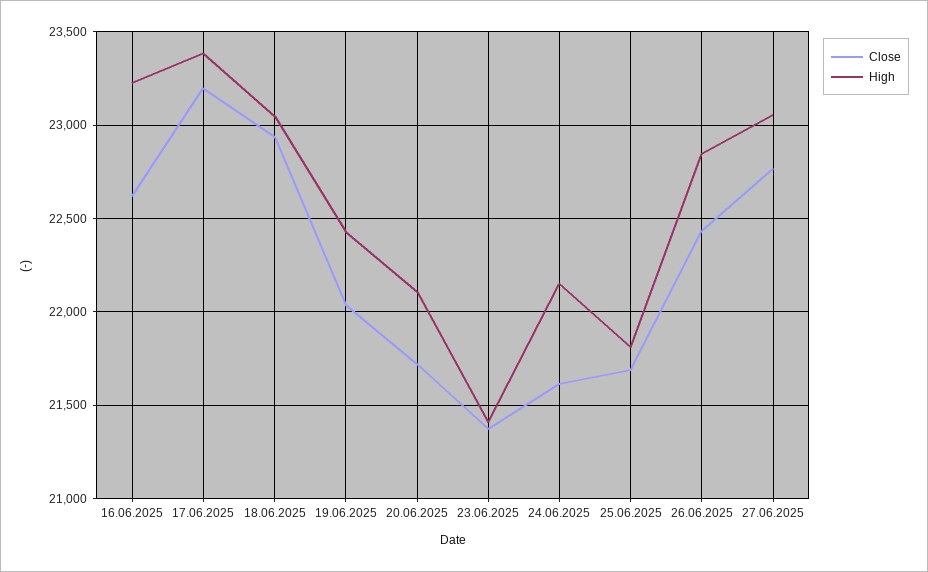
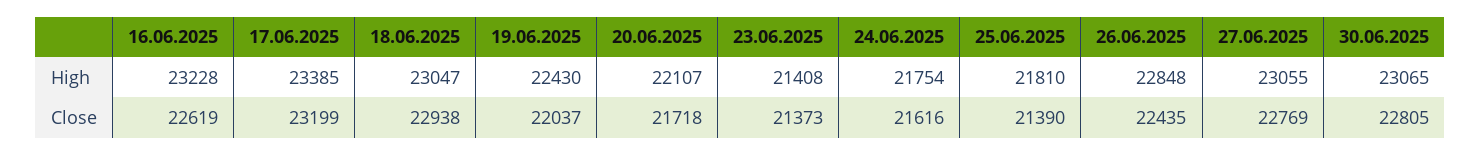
High, 24.06.2025: 22150 -> 21754
Close, 25.06.2025: 21700 -> 21390
High, 30.06.2025: none -> 23065
Close, 30.06.2025: none -> 22805

